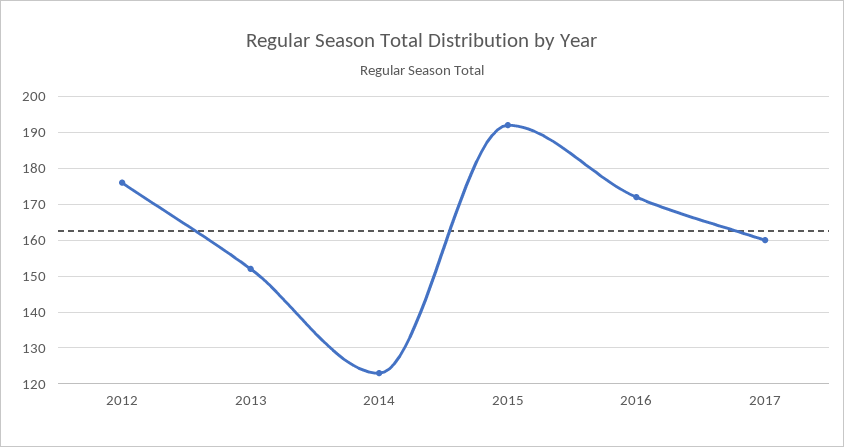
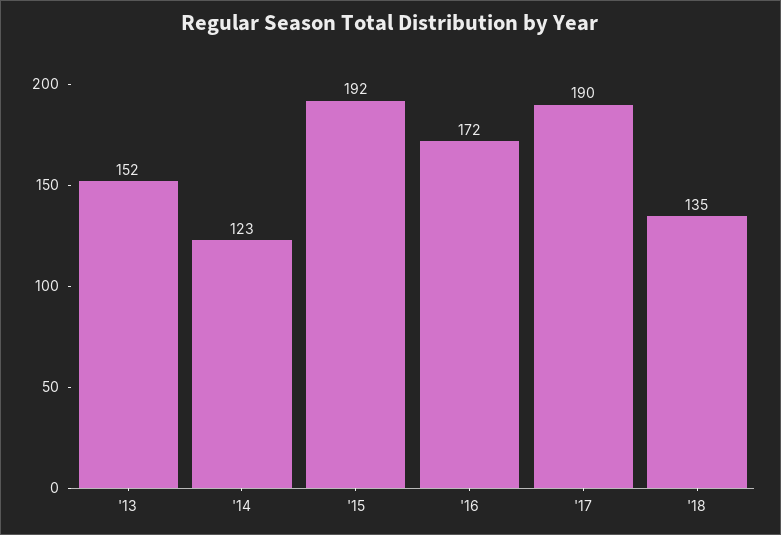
2012: 175 -> none
2017: 160 -> 190
'18: none -> 135

